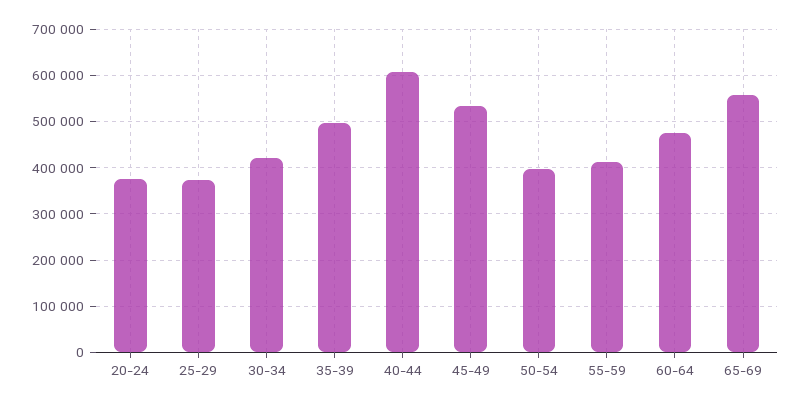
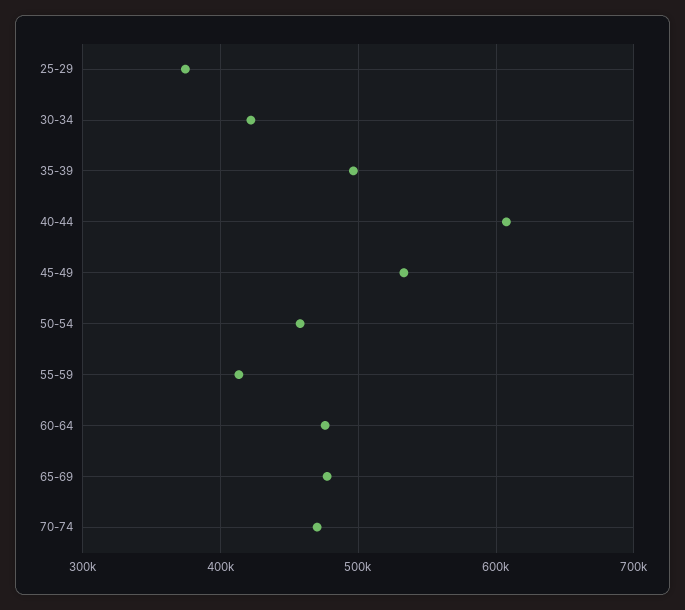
20-24: 380000 -> none
50-54: 400000 -> 460000
65-69: 560000 -> 480000
70-74: none -> 470000

